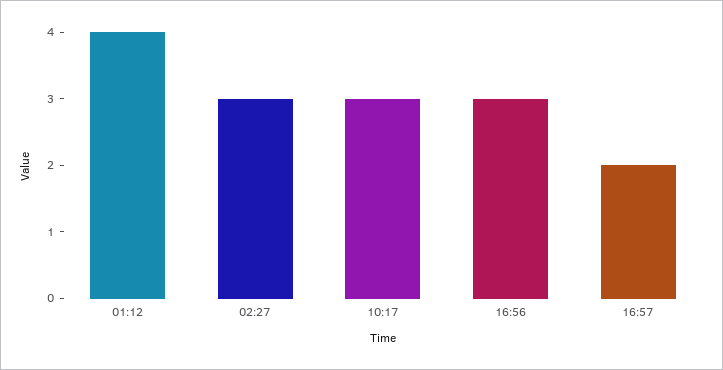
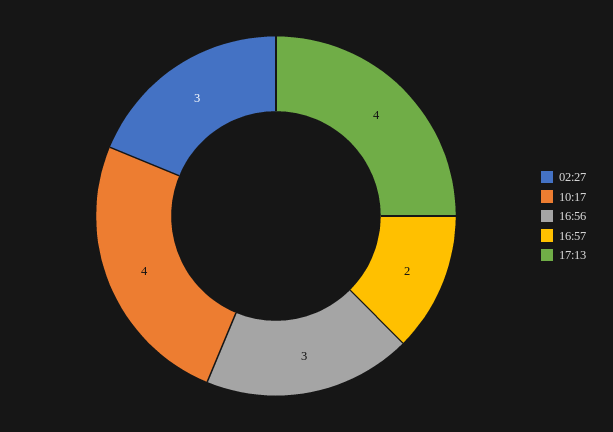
01:12: 4 -> none
10:17: 3 -> 4
17:13: none -> 4

